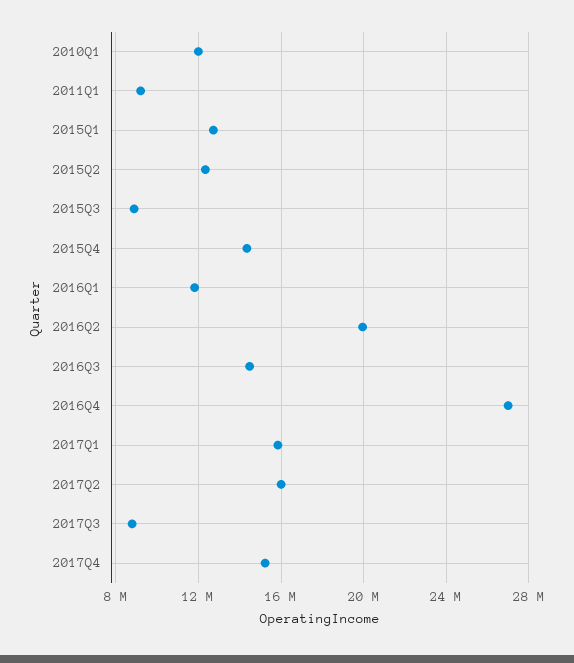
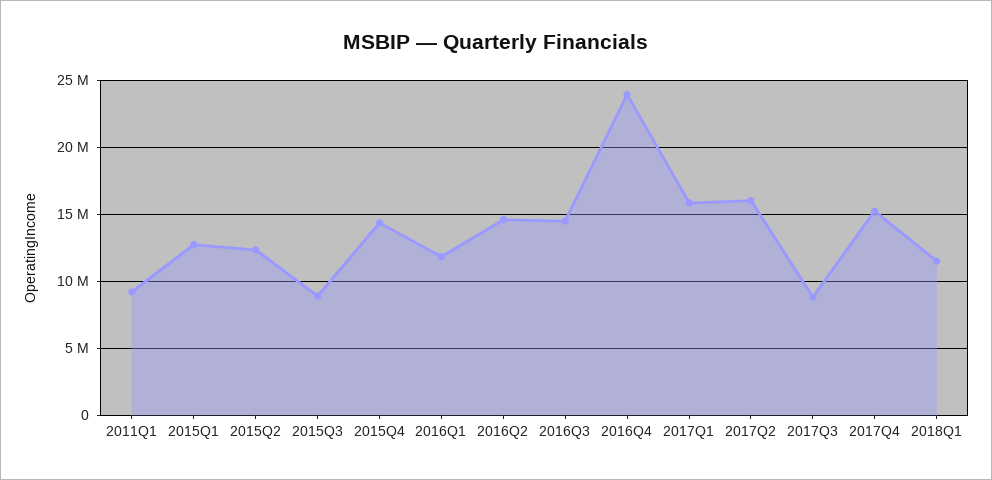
2010Q1: 12000000 -> none
2016Q2: 20000000 -> 14500000
2016Q4: 27000000 -> 24000000
2018Q1: none -> 11500000

